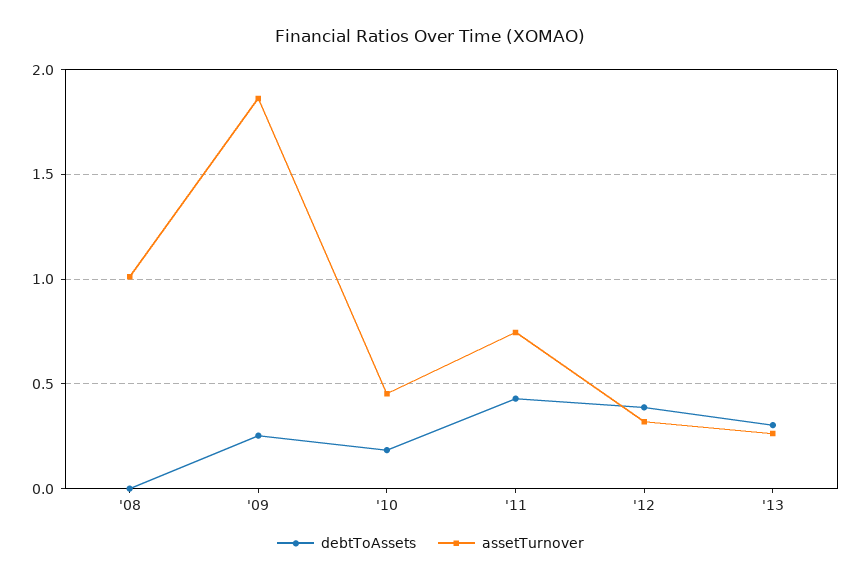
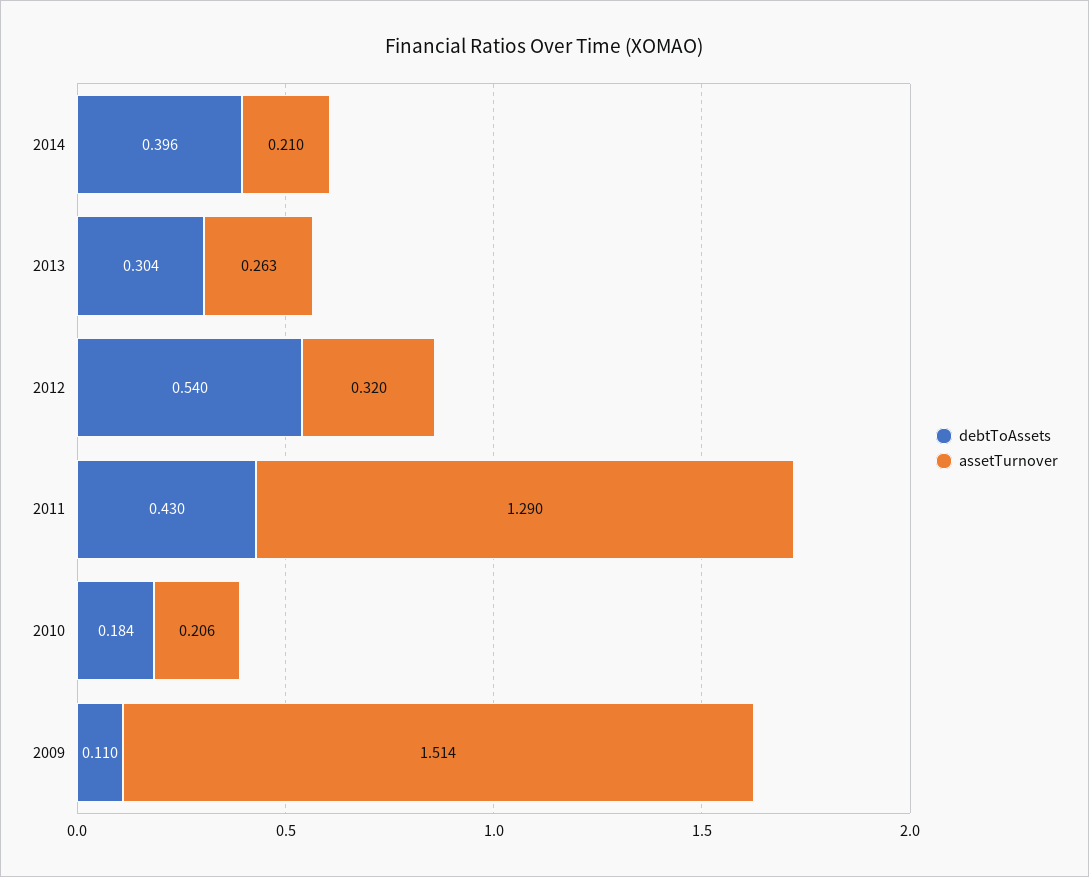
debtToAssets, '08: 0 -> none
assetTurnover, '08: 1 -> none
debtToAssets, '09: 0.25 -> 0.11
assetTurnover, '09: 1.85 -> 1.514
assetTurnover, '10: 0.45 -> 0.206
assetTurnover, '11: 0.75 -> 1.29
debtToAssets, '12: 0.4 -> 0.54
debtToAssets, 2014: none -> 0.396
assetTurnover, 2014: none -> 0.21

